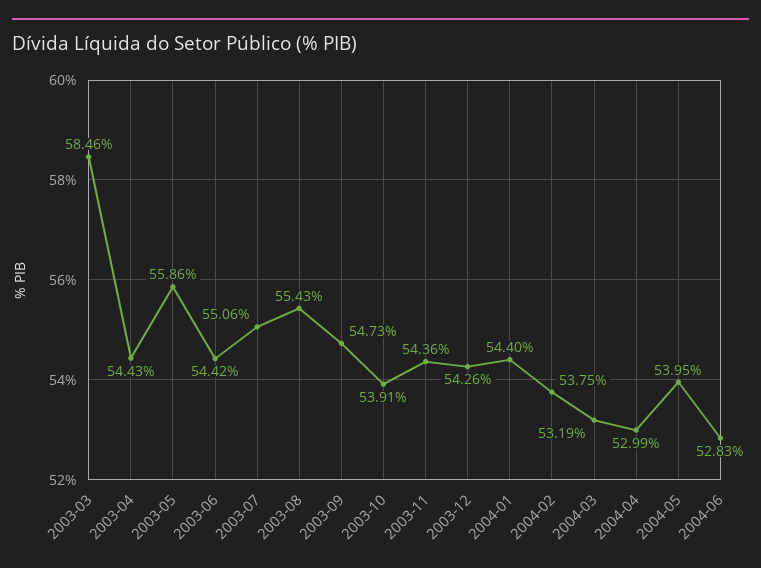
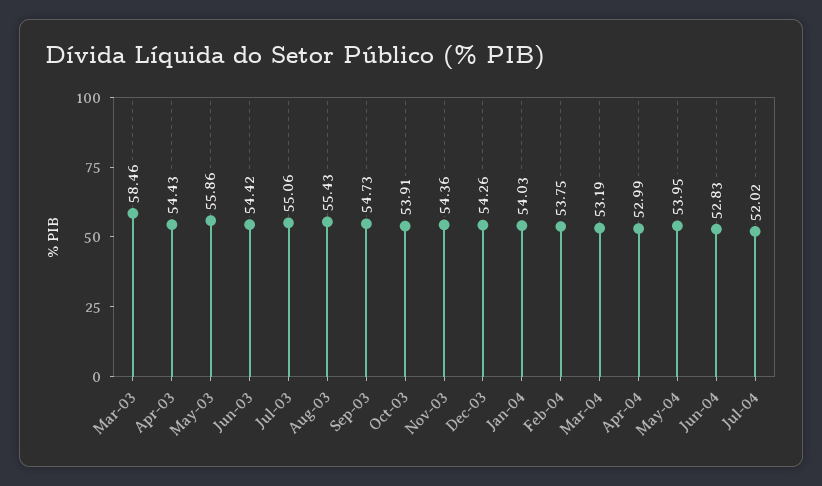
2004-01: 54.4 -> 54.03
Jul-04: none -> 52.02

